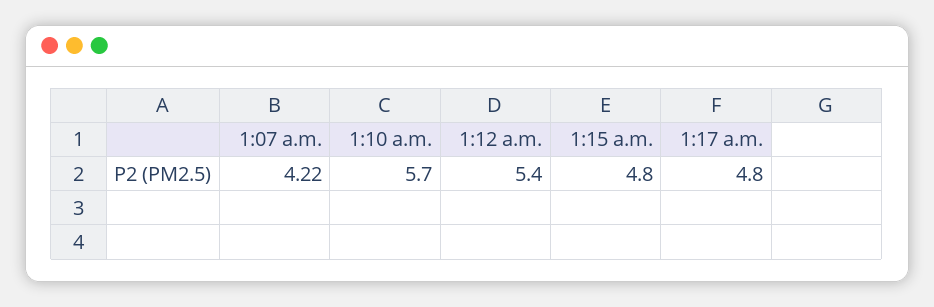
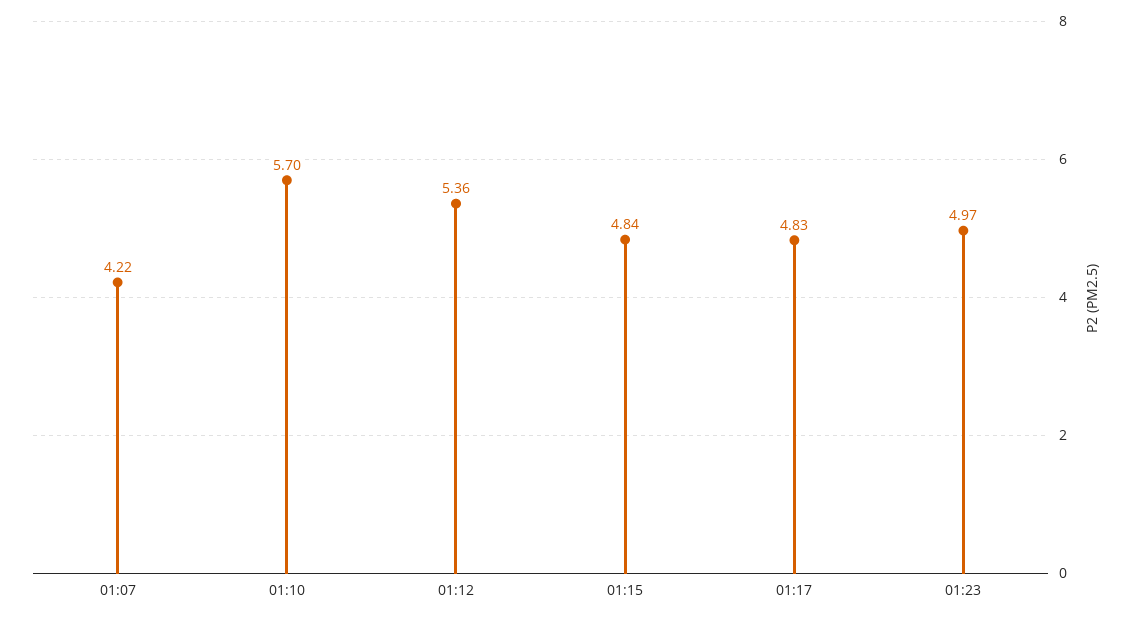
1:12 a.m.: 5.4 -> 5.36
1:15 a.m.: 4.8 -> 4.84
1:17 a.m.: 4.8 -> 4.83
01:23: none -> 4.97

